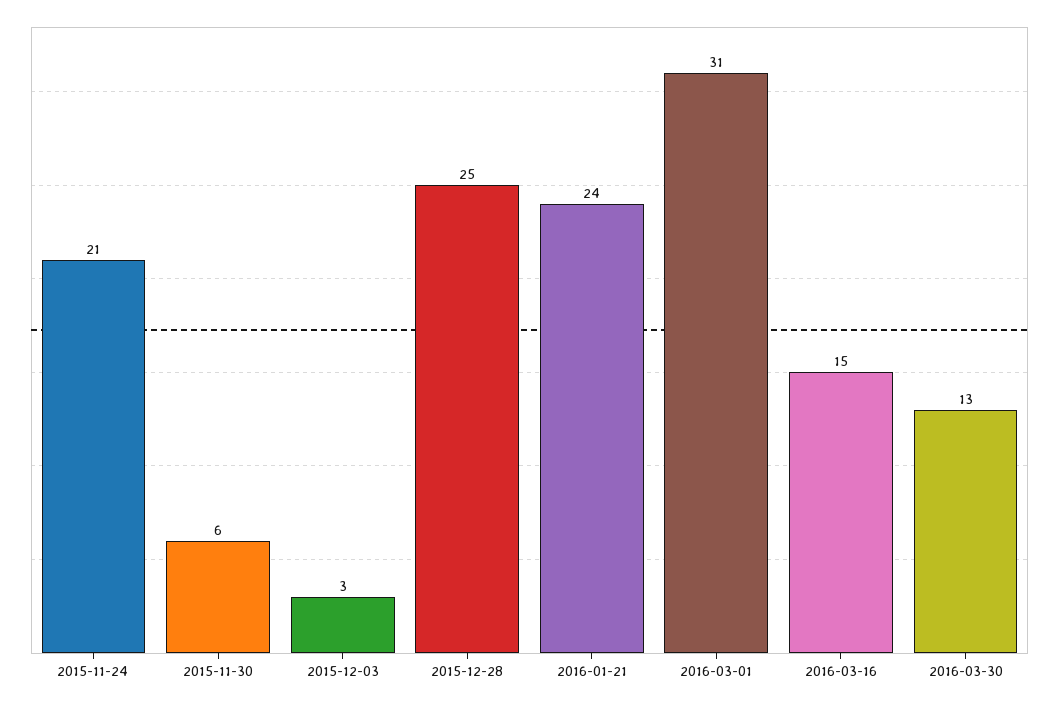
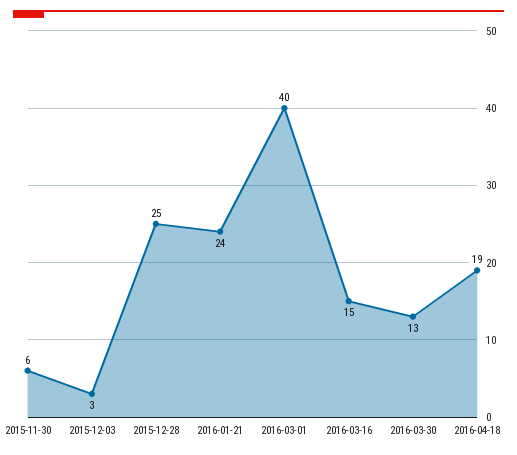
2015-11-24: 21 -> none
2016-03-01: 31 -> 40
2016-04-18: none -> 19

